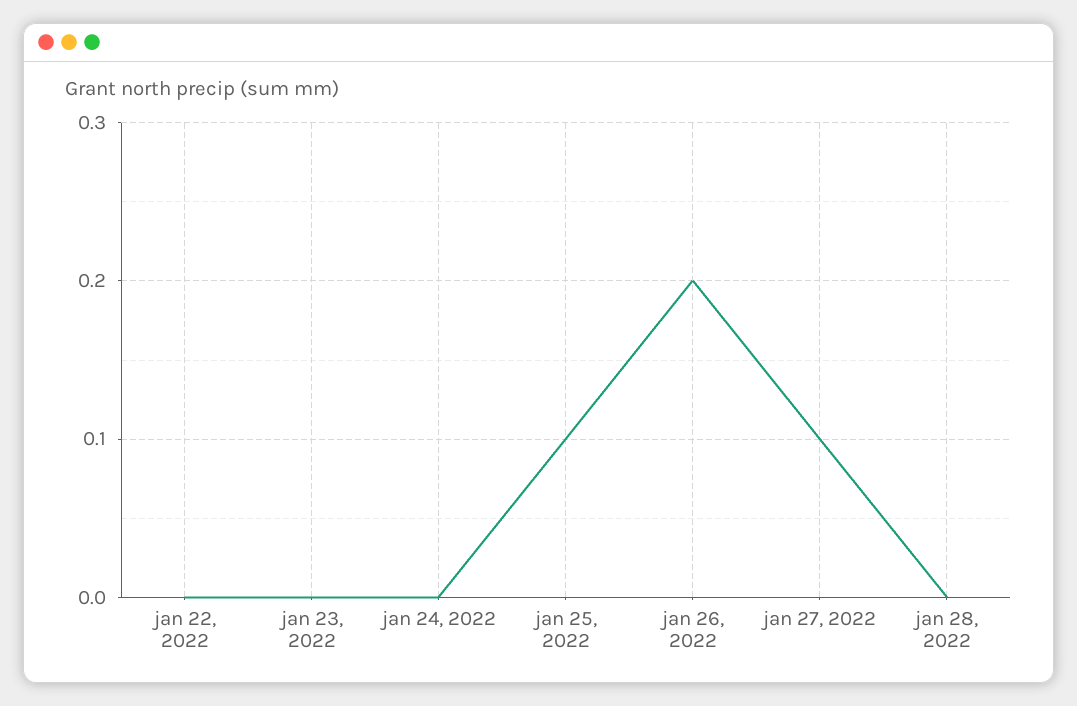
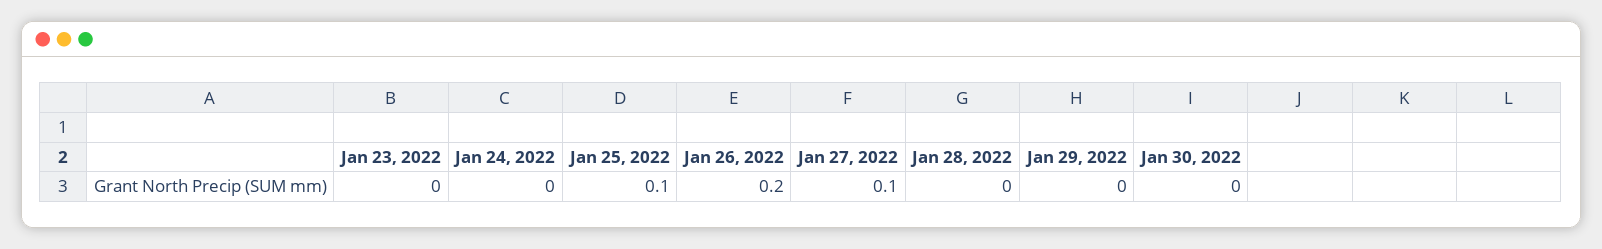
jan 22, 2022: 0 -> none
Jan 29, 2022: none -> 0
Jan 30, 2022: none -> 0

